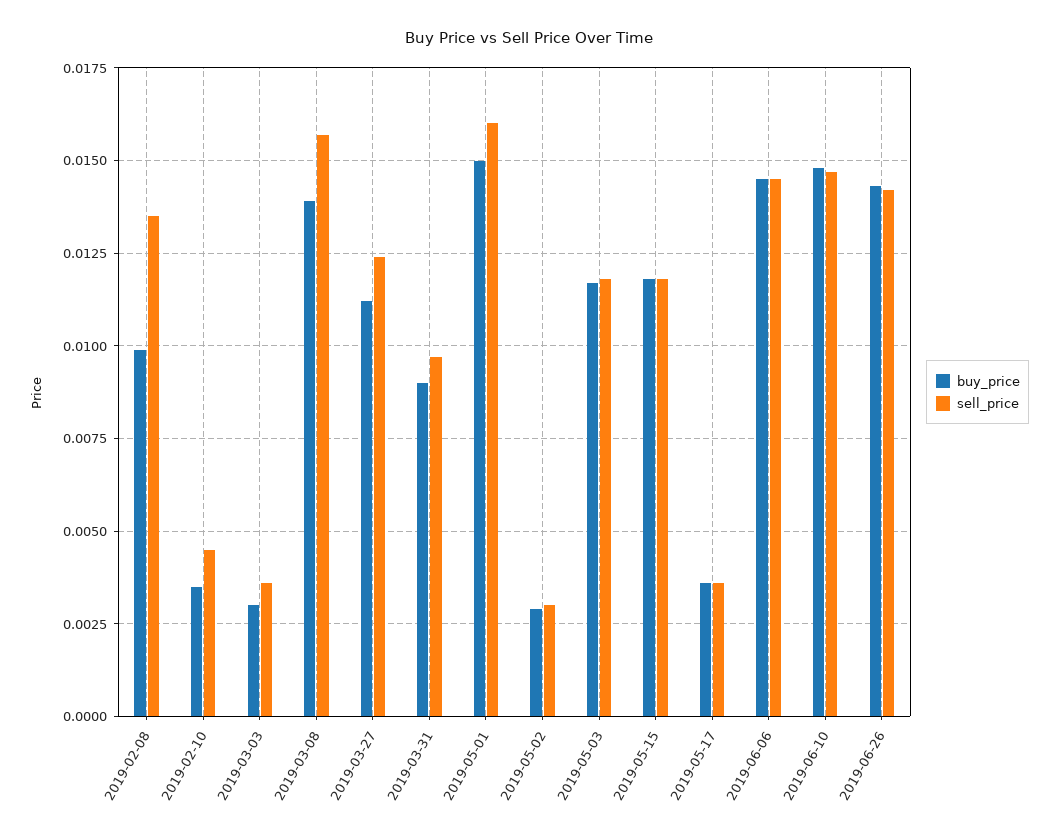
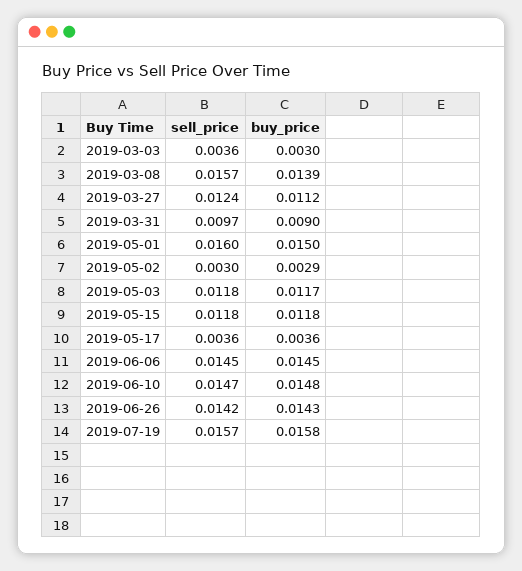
buy_price, 2019-02-08: 0.01 -> none
sell_price, 2019-02-08: 0.0135 -> none
buy_price, 2019-02-10: 0.0035 -> none
sell_price, 2019-02-10: 0.0045 -> none
sell_price, 2019-07-19: none -> 0.0157
buy_price, 2019-07-19: none -> 0.0158

